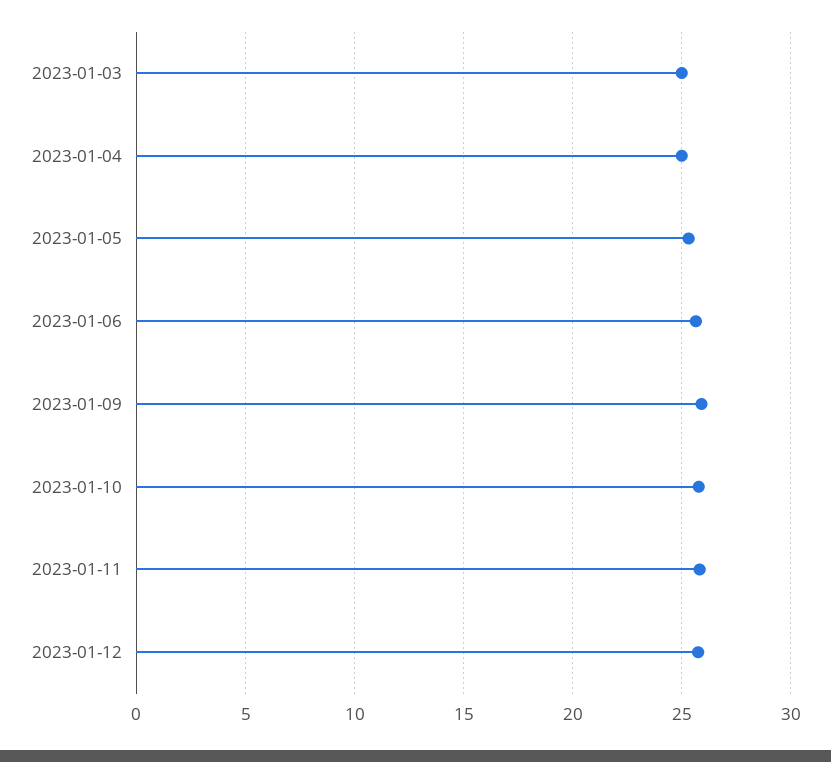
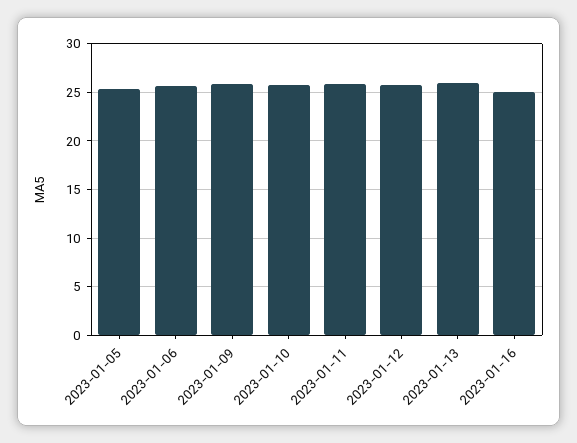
2023-01-03: 25 -> none
2023-01-04: 25 -> none
2023-01-13: none -> 26
2023-01-16: none -> 25

